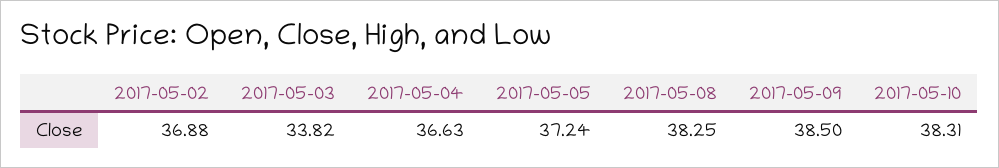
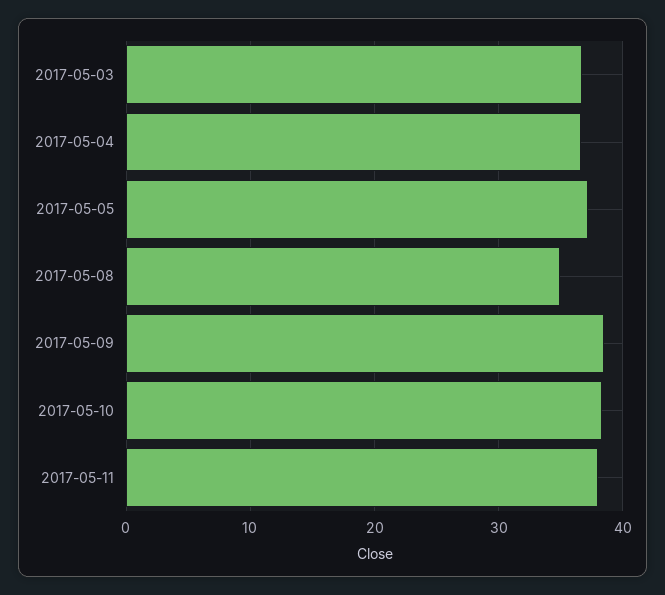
2017-05-02: 36.88 -> none
2017-05-03: 33.82 -> 37
2017-05-08: 38.25 -> 35
2017-05-11: none -> 38

